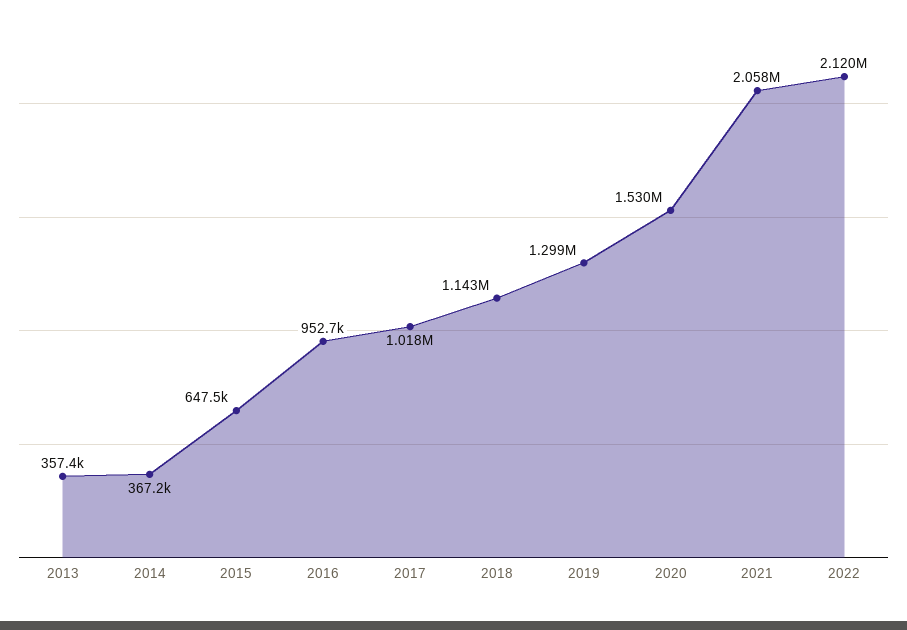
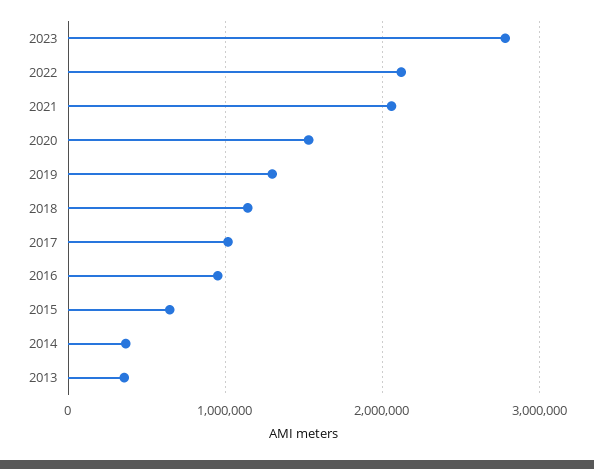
2023: none -> 2800000

